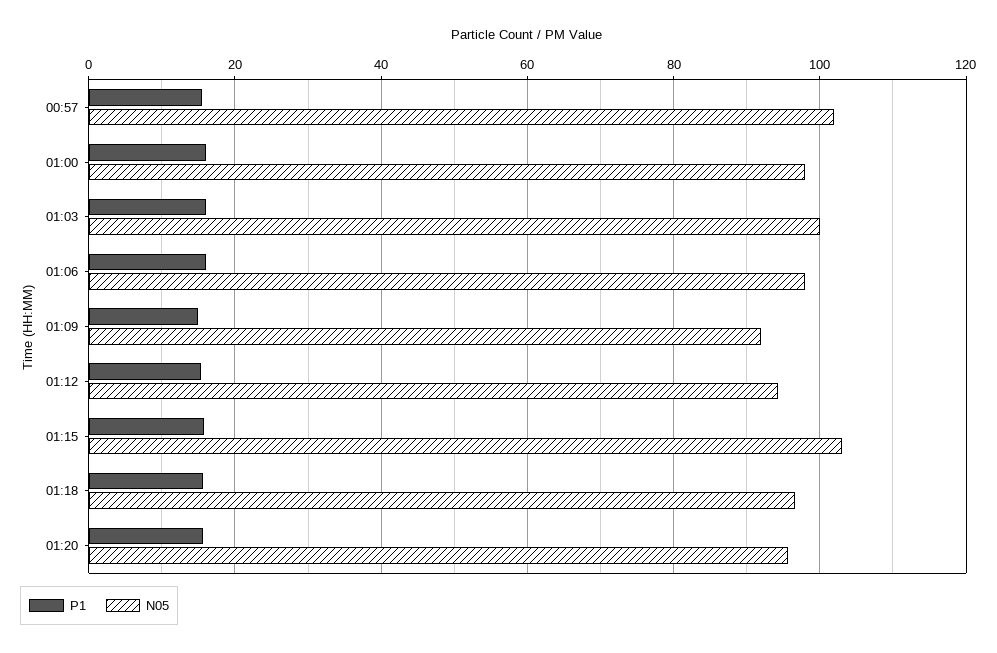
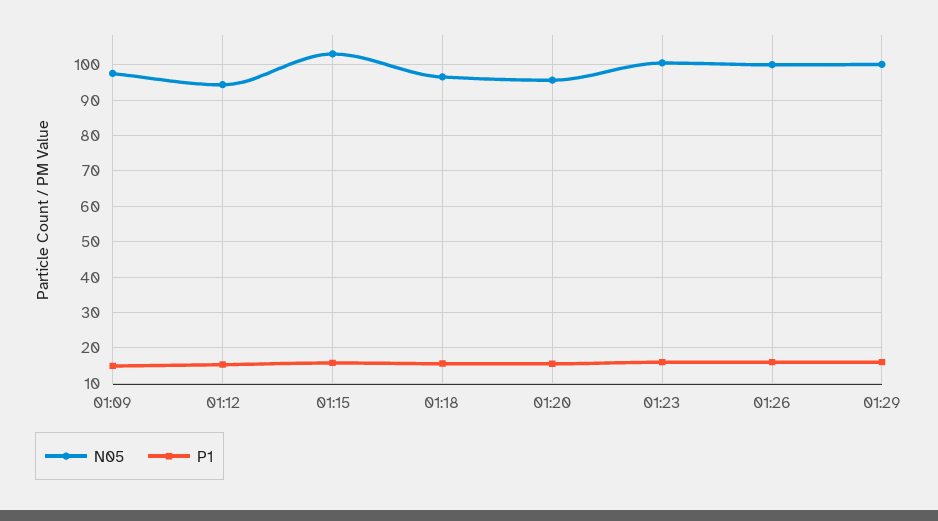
P1, 00:57: 16 -> none
N05, 00:57: 102 -> none
P1, 01:00: 16 -> none
N05, 01:00: 98 -> none
P1, 01:03: 16 -> none
N05, 01:03: 100 -> none
P1, 01:06: 16 -> none
N05, 01:06: 98 -> none
N05, 01:09: 92 -> 98
N05, 01:23: none -> 100
P1, 01:23: none -> 16
N05, 01:26: none -> 100
P1, 01:26: none -> 16
N05, 01:29: none -> 100
P1, 01:29: none -> 16

